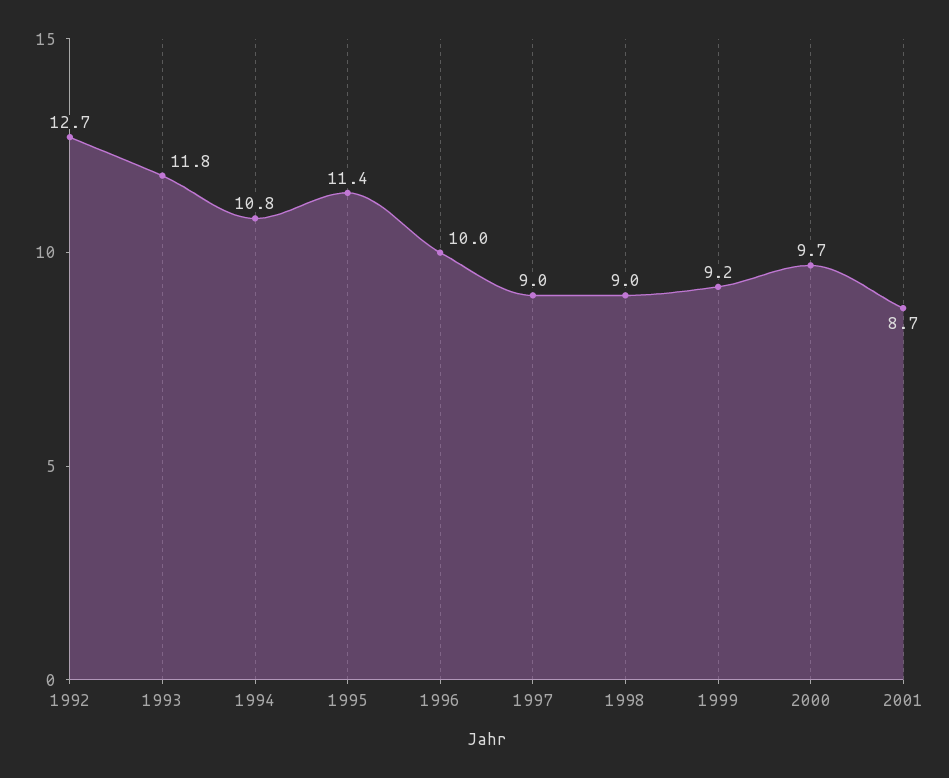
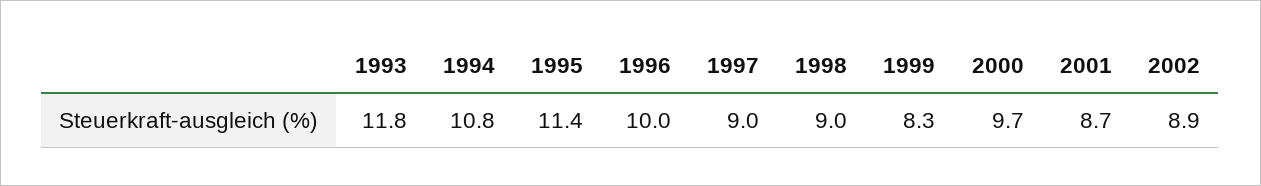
1992: 12.7 -> none
1999: 9.2 -> 8.3
2002: none -> 8.9

